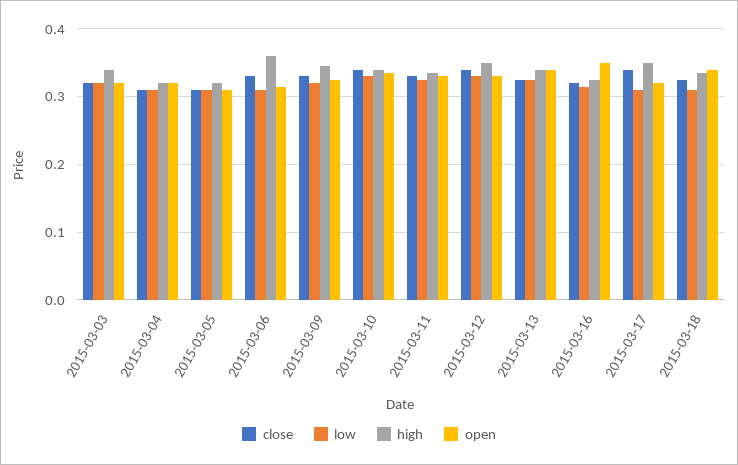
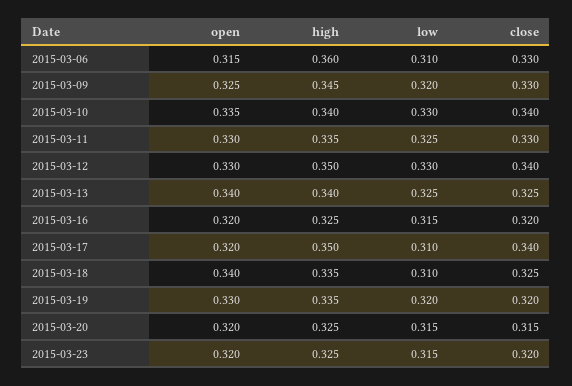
close, 2015-03-03: 0.32 -> none
low, 2015-03-03: 0.32 -> none
high, 2015-03-03: 0.34 -> none
open, 2015-03-03: 0.32 -> none
close, 2015-03-04: 0.31 -> none
low, 2015-03-04: 0.31 -> none
high, 2015-03-04: 0.32 -> none
open, 2015-03-04: 0.32 -> none
close, 2015-03-05: 0.31 -> none
low, 2015-03-05: 0.31 -> none
high, 2015-03-05: 0.32 -> none
open, 2015-03-05: 0.31 -> none
open, 2015-03-16: 0.35 -> 0.32
open, 2015-03-19: none -> 0.33
high, 2015-03-19: none -> 0.335
low, 2015-03-19: none -> 0.32
close, 2015-03-19: none -> 0.32
open, 2015-03-20: none -> 0.32
high, 2015-03-20: none -> 0.325
low, 2015-03-20: none -> 0.315
close, 2015-03-20: none -> 0.315
open, 2015-03-23: none -> 0.32
high, 2015-03-23: none -> 0.325
low, 2015-03-23: none -> 0.315
close, 2015-03-23: none -> 0.32

